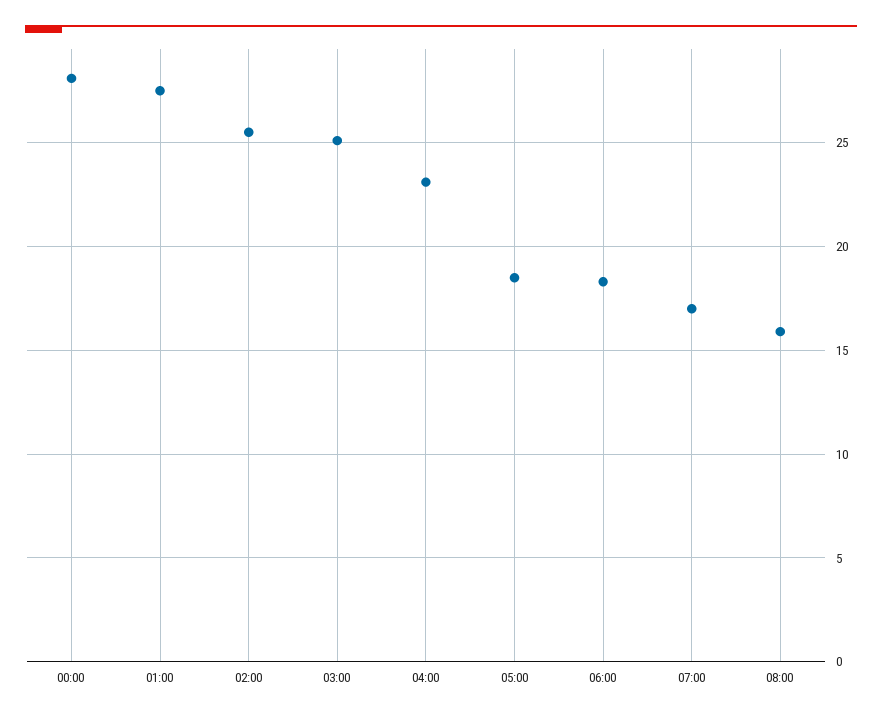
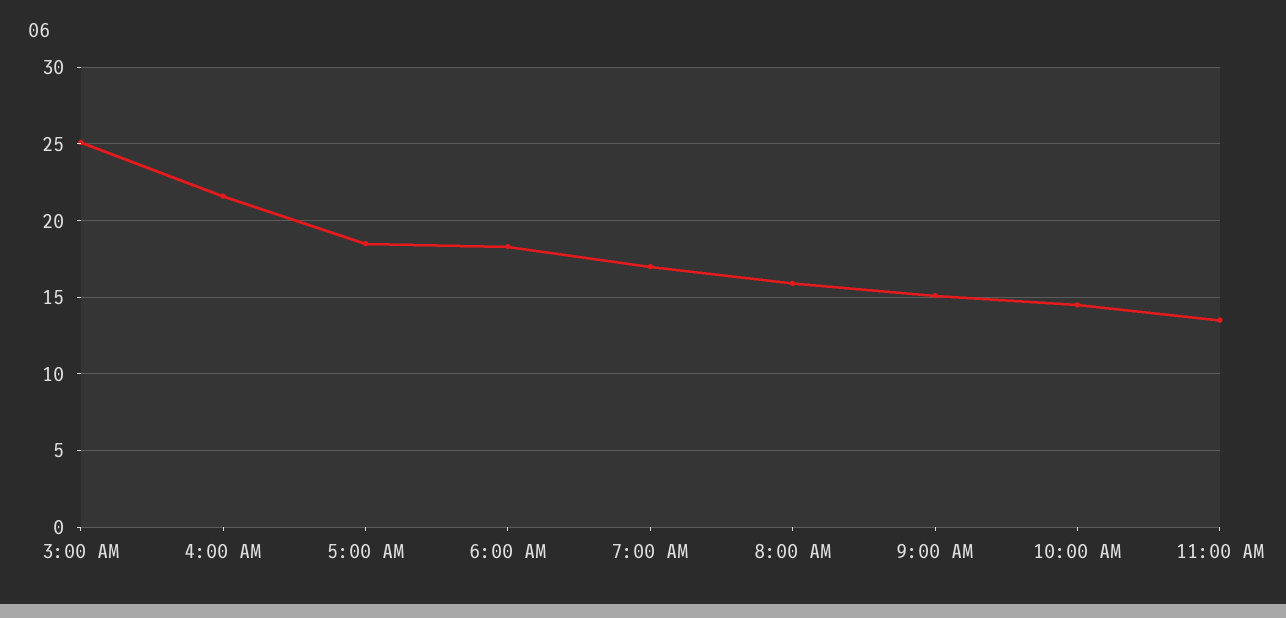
00:00: 28 -> none
01:00: 27.5 -> none
02:00: 25.5 -> none
04:00: 23 -> 21.5
9:00 AM: none -> 15
10:00 AM: none -> 14.5
11:00 AM: none -> 13.5

